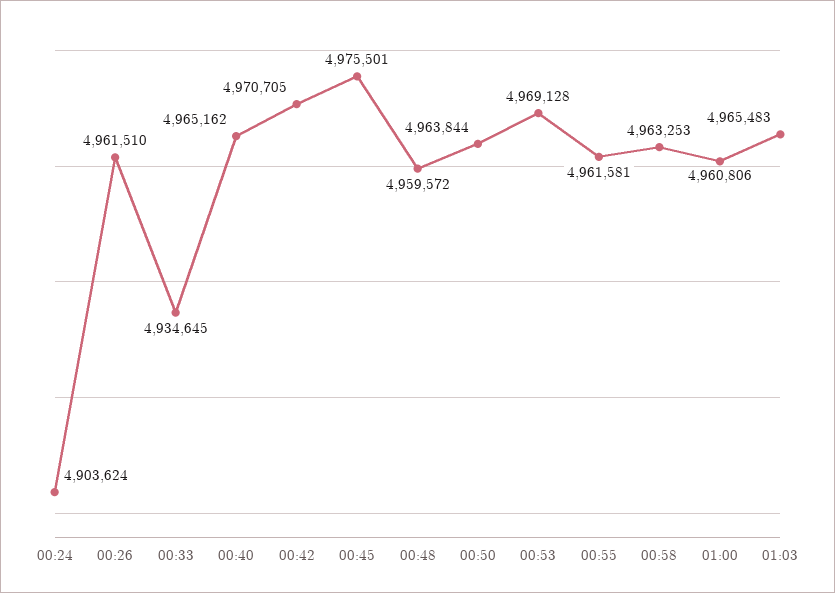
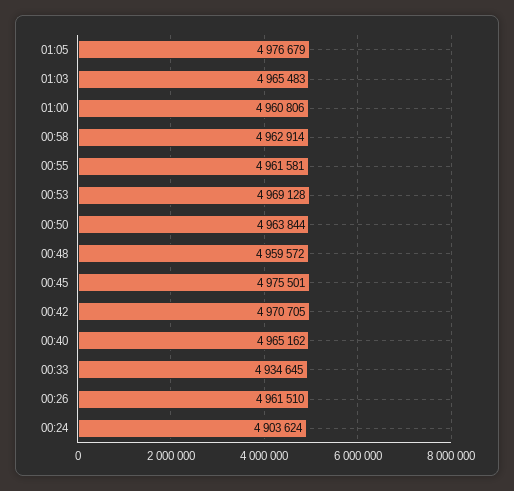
00:58: 4963253 -> 4962914
01:05: none -> 4976679

